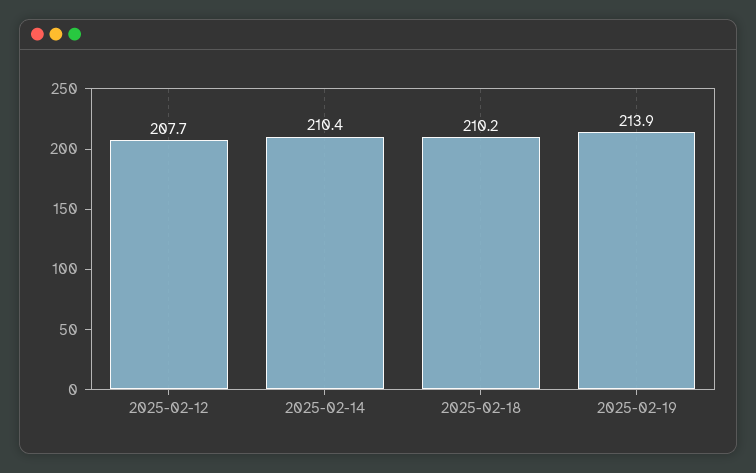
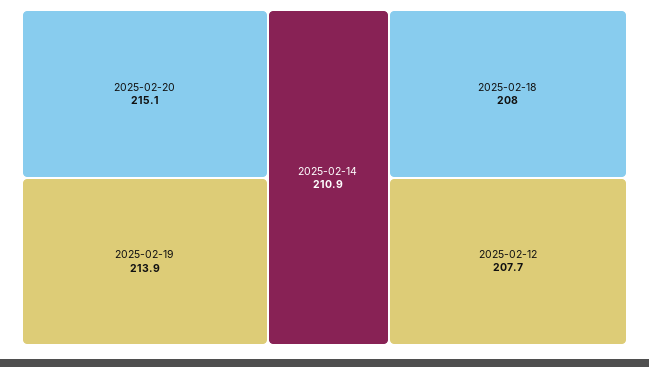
2025-02-14: 210.4 -> 210.9
2025-02-18: 210.2 -> 208
2025-02-20: none -> 215.1

